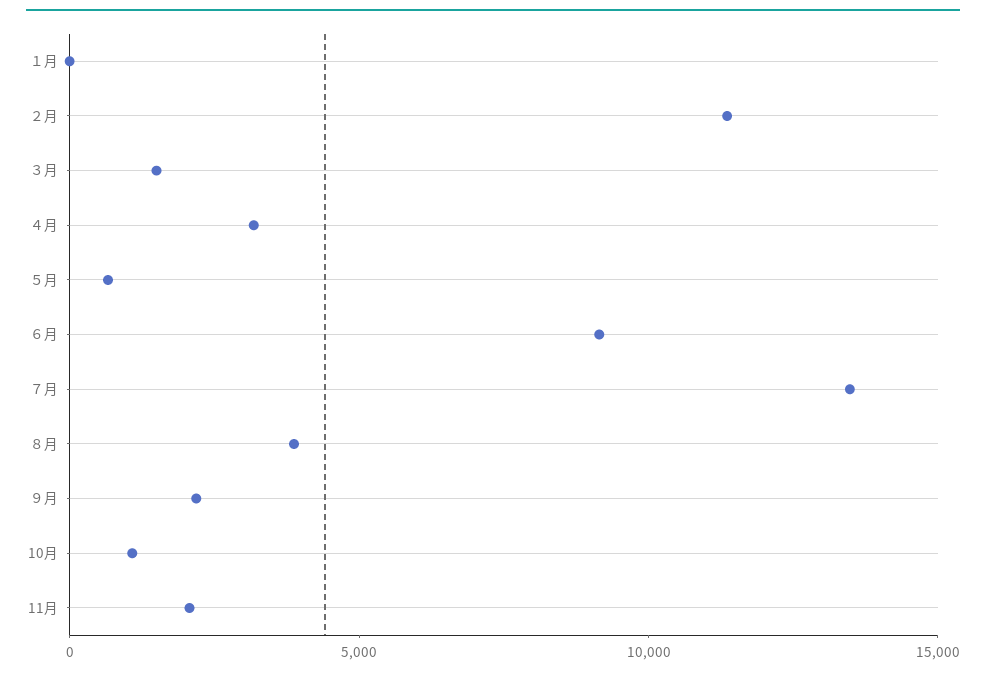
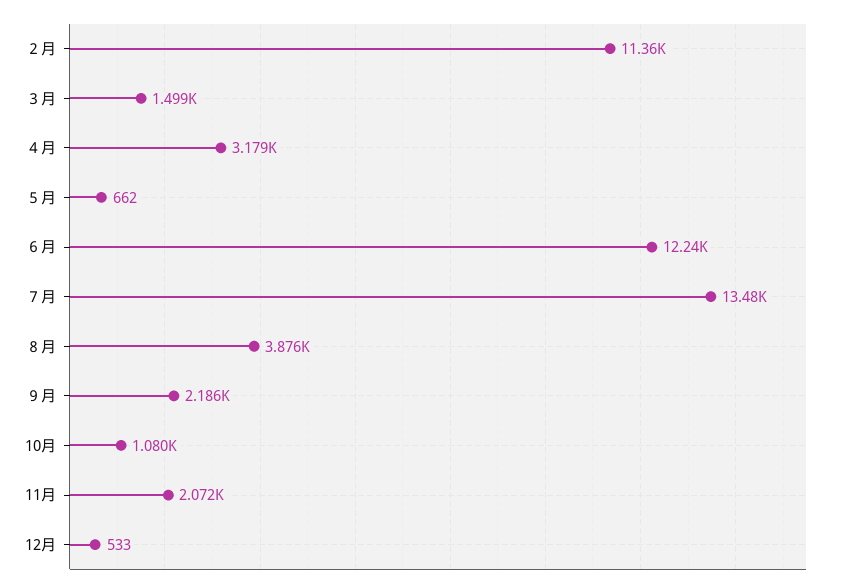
１月: 0 -> none
６月: 9000 -> 12240
12月: none -> 533

